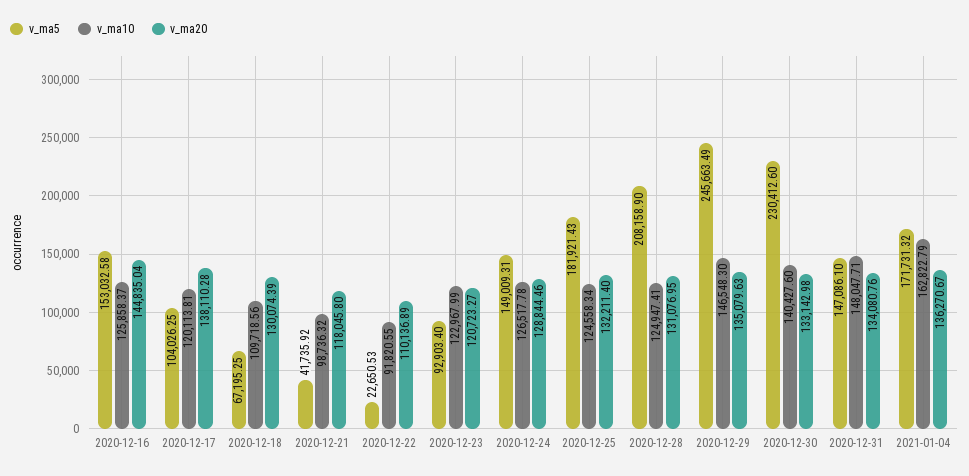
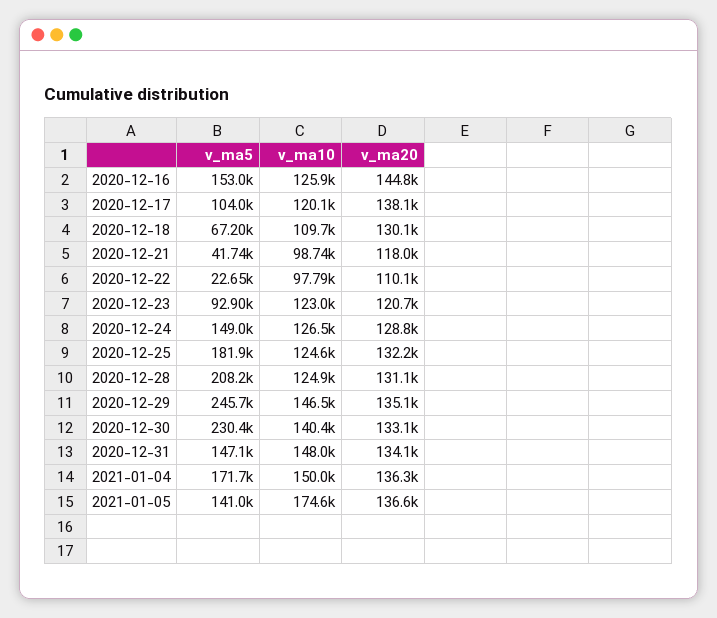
v_ma10, 2020-12-22: 91820.55 -> 97790
v_ma10, 2021-01-04: 162822.79 -> 150000
v_ma5, 2021-01-05: none -> 141000
v_ma10, 2021-01-05: none -> 174600
v_ma20, 2021-01-05: none -> 136600

